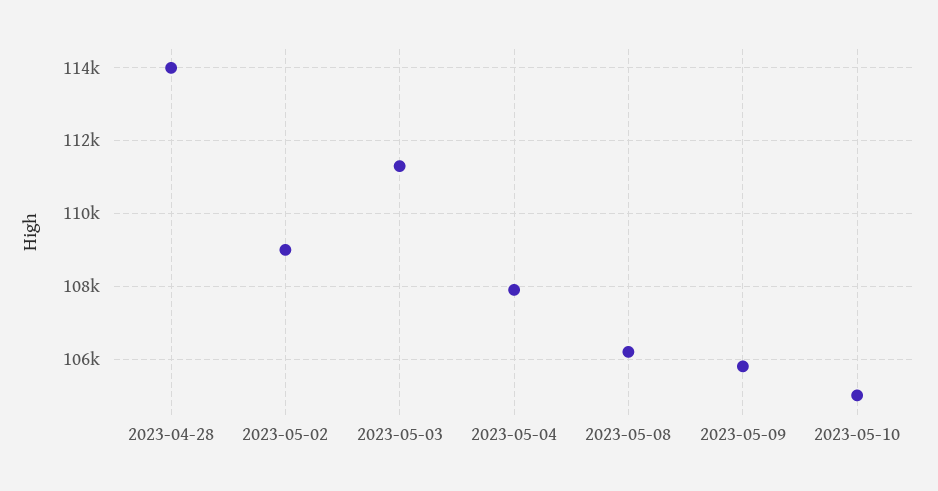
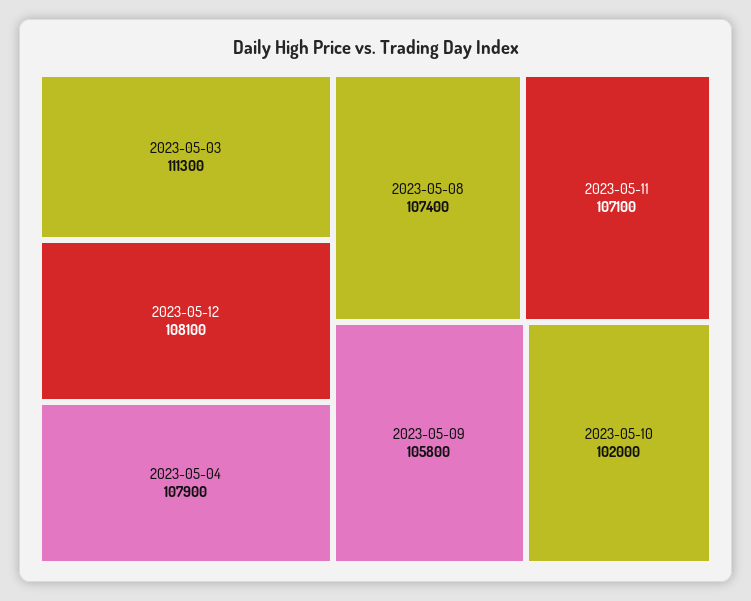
2023-04-28: 114000 -> none
2023-05-02: 109000 -> none
2023-05-08: 106200 -> 107400
2023-05-10: 105000 -> 102000
2023-05-12: none -> 108100
2023-05-11: none -> 107100

